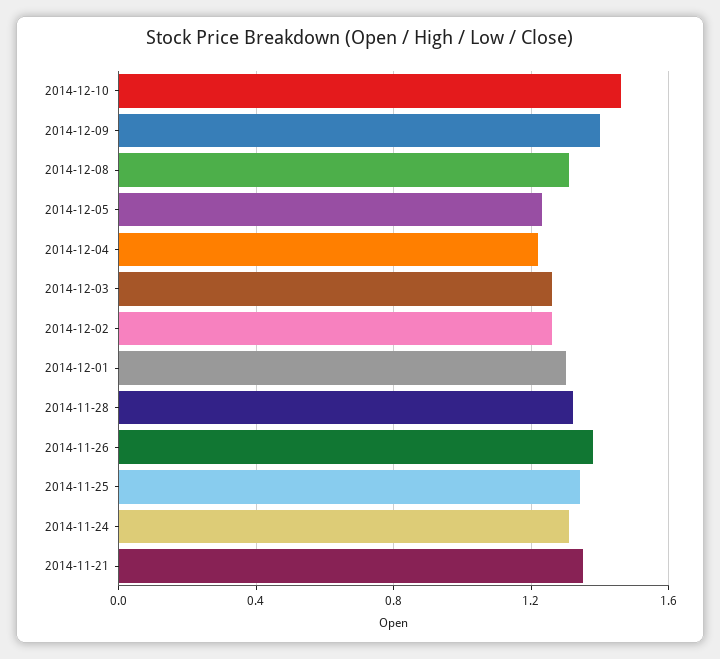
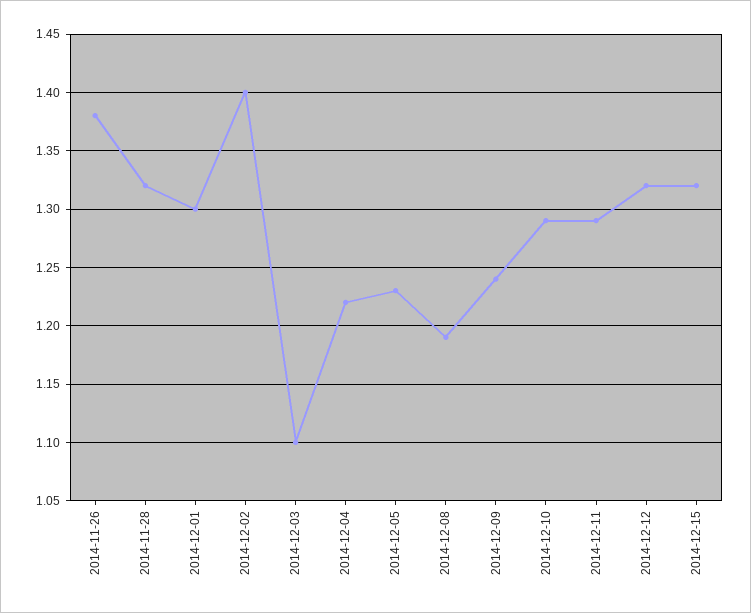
2014-12-10: 1.45 -> 1.29
2014-12-09: 1.4 -> 1.24
2014-12-08: 1.3 -> 1.19
2014-12-03: 1.25 -> 1.1
2014-12-02: 1.25 -> 1.4
2014-11-25: 1.35 -> none
2014-11-24: 1.3 -> none
2014-11-21: 1.35 -> none
2014-12-11: none -> 1.29
2014-12-12: none -> 1.32
2014-12-15: none -> 1.32

